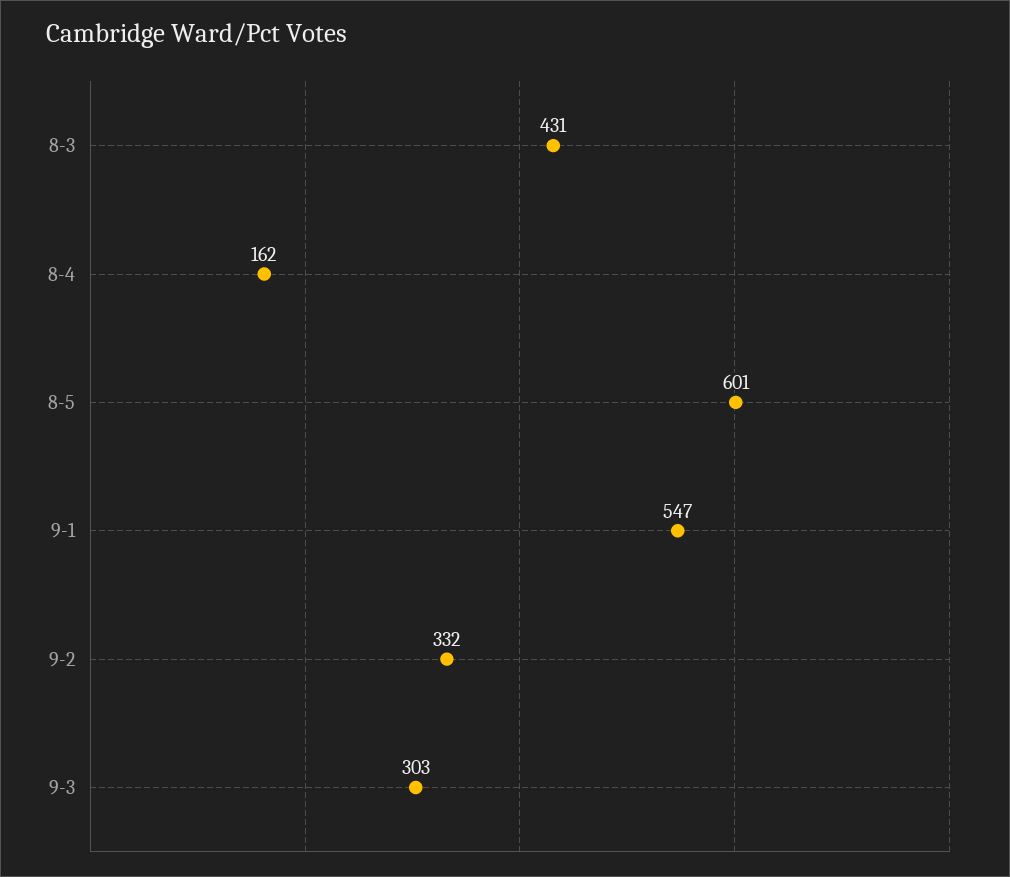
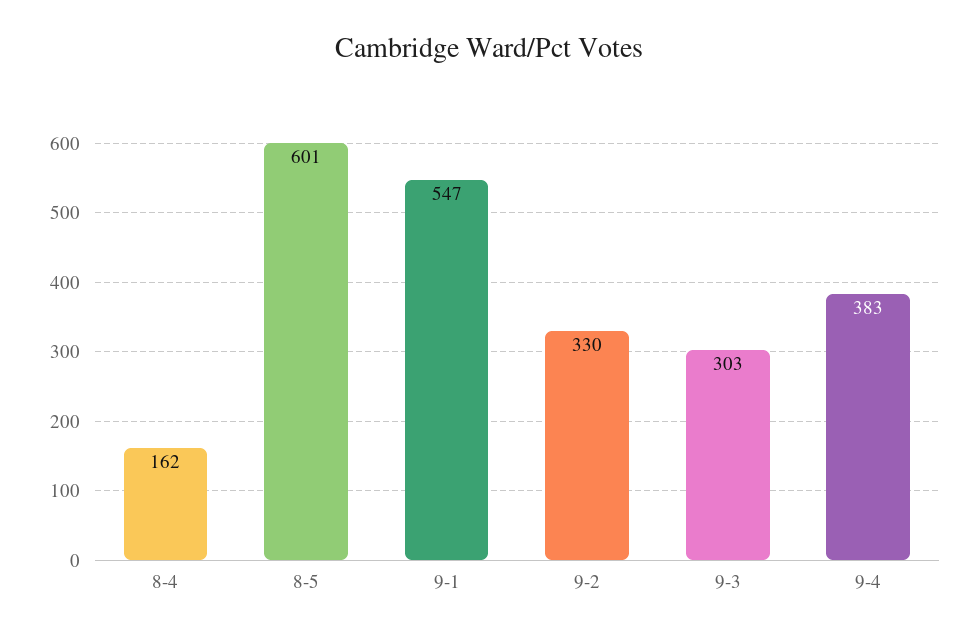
8-3: 431 -> none
9-2: 332 -> 330
9-4: none -> 383

